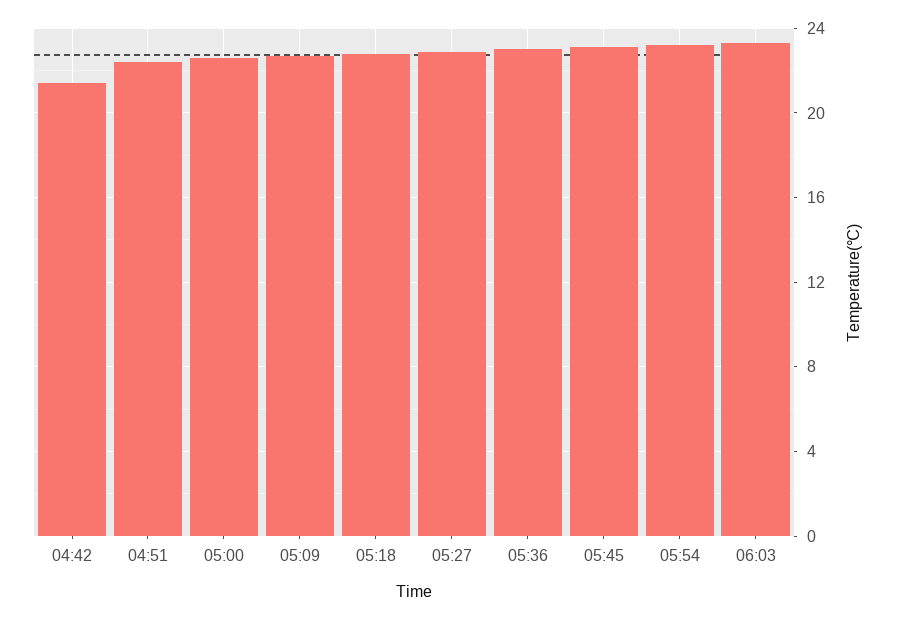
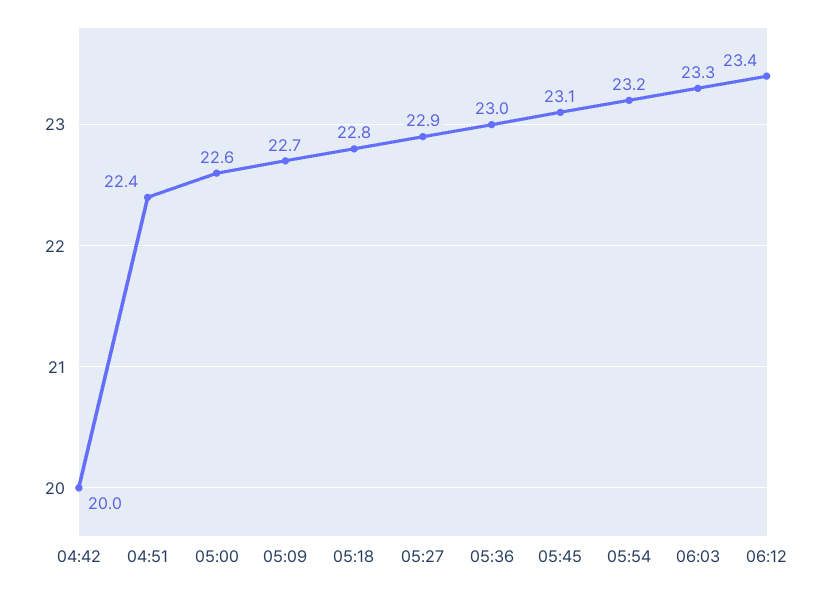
04:42: 21.5 -> 20
06:12: none -> 23.4

